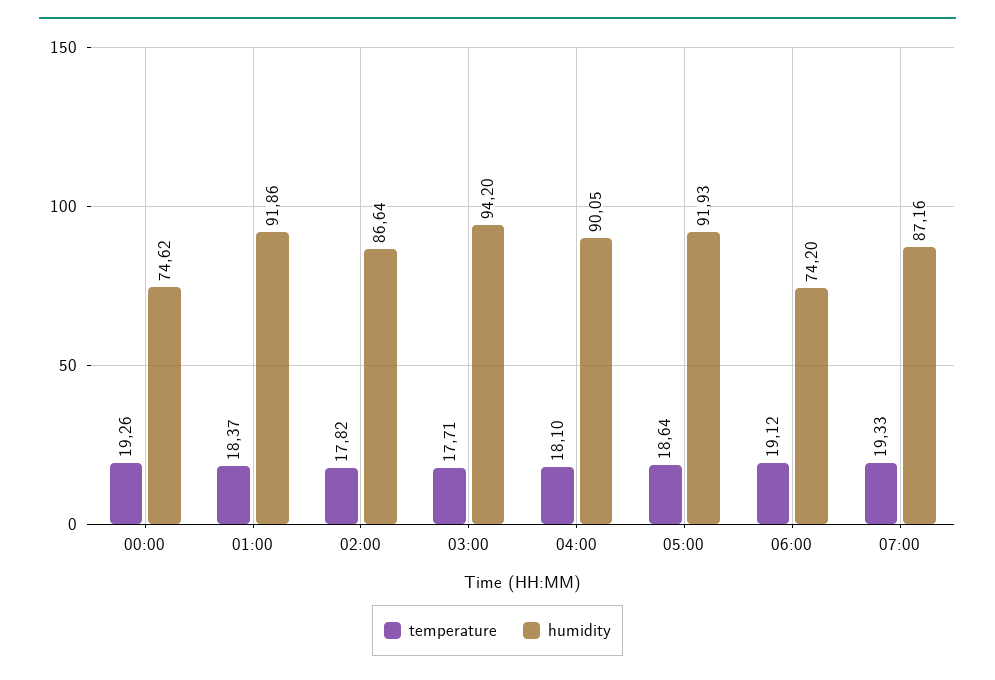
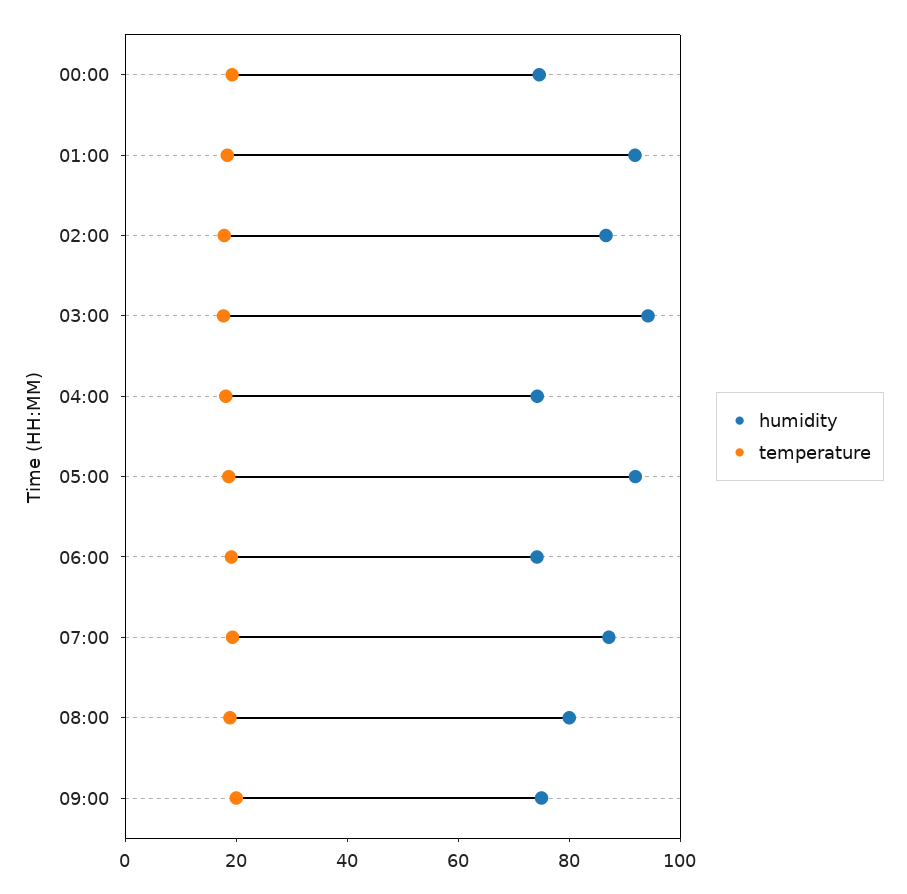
humidity, 04:00: 90.05 -> 75
humidity, 08:00: none -> 80
temperature, 08:00: none -> 20
humidity, 09:00: none -> 75
temperature, 09:00: none -> 20

